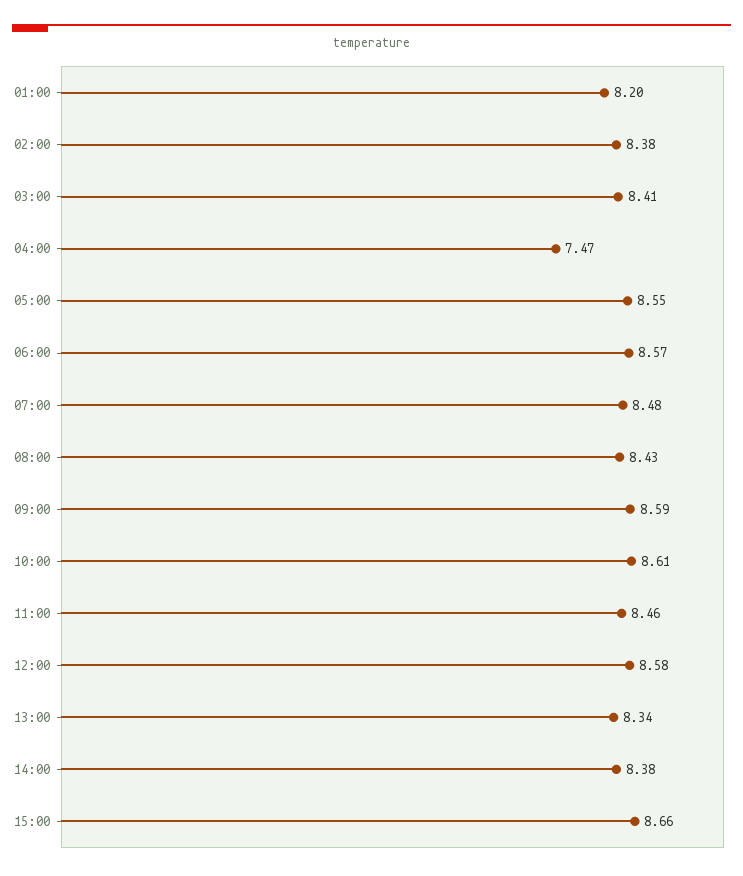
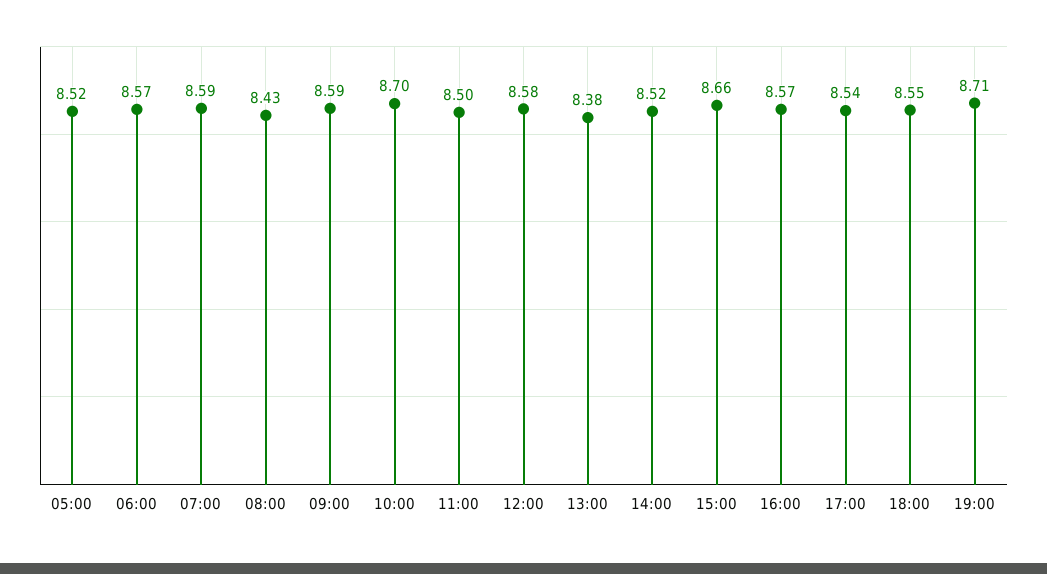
01:00: 8.2 -> none
02:00: 8.38 -> none
03:00: 8.41 -> none
04:00: 7.47 -> none
05:00: 8.55 -> 8.52
07:00: 8.48 -> 8.59
10:00: 8.61 -> 8.7
11:00: 8.46 -> 8.5
13:00: 8.34 -> 8.38
14:00: 8.38 -> 8.52
16:00: none -> 8.57
17:00: none -> 8.54
18:00: none -> 8.55
19:00: none -> 8.71

